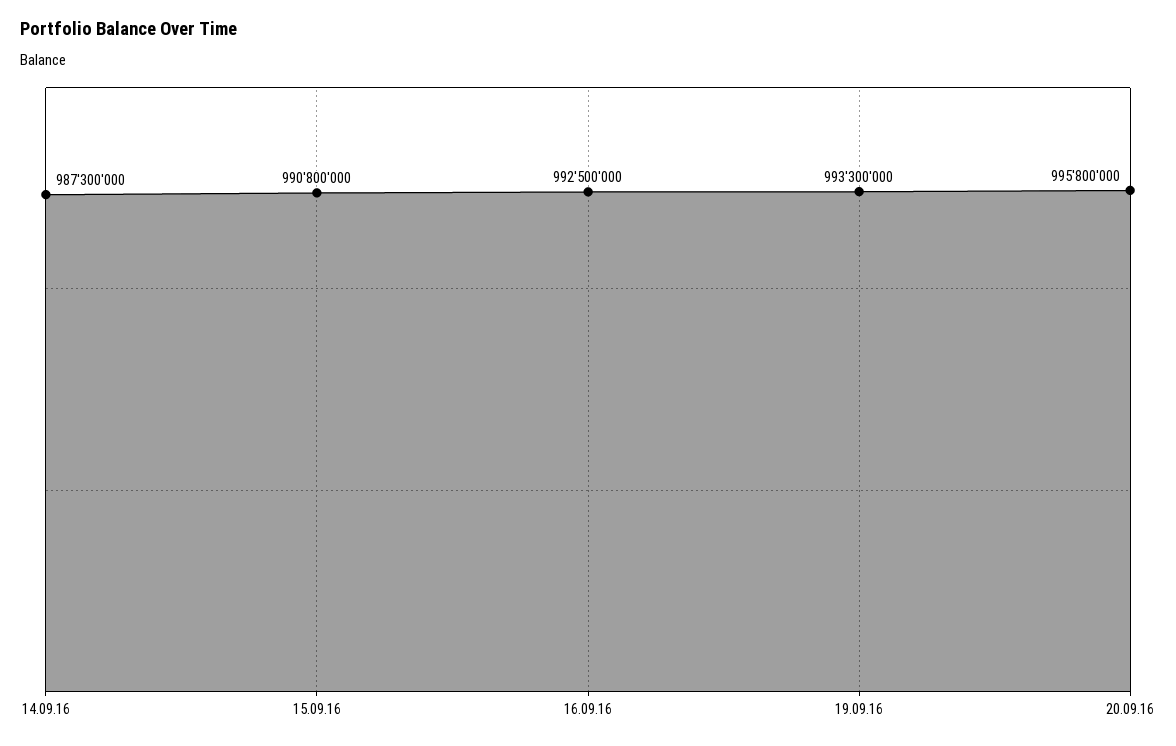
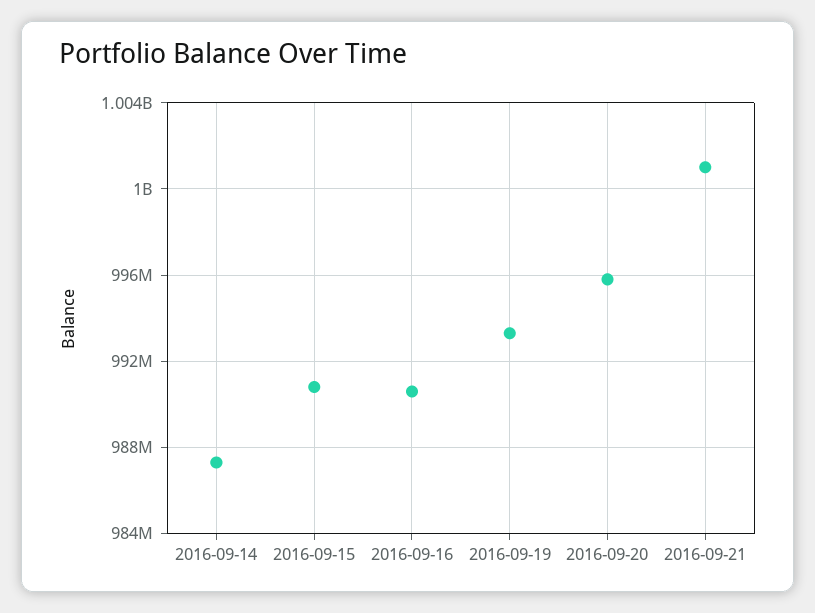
16.09.16: 992500000 -> 990500000
2016-09-21: none -> 1001000000

